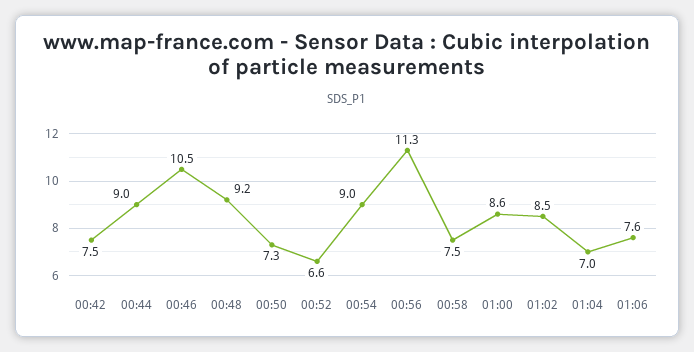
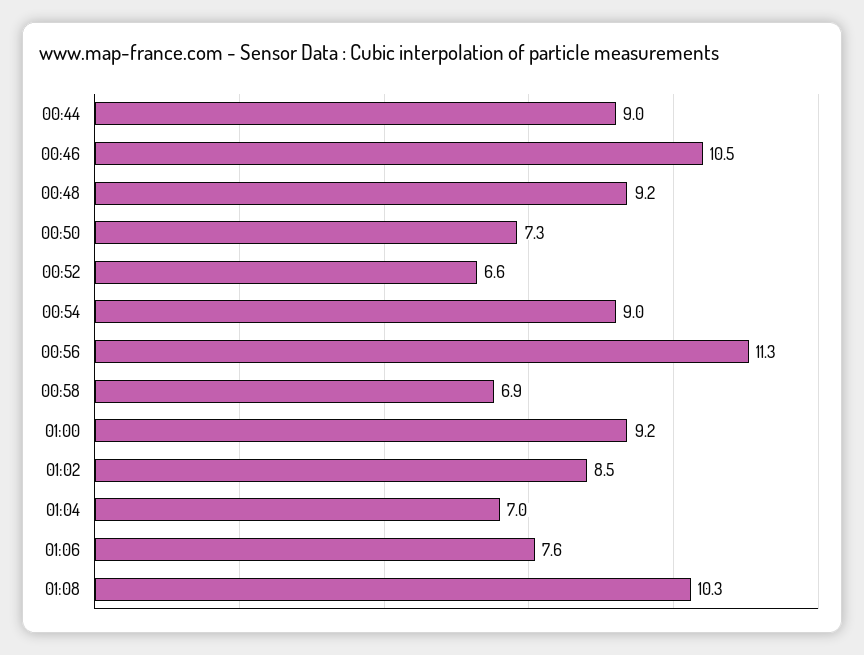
00:42: 7.5 -> none
00:58: 7.5 -> 6.9
01:00: 8.6 -> 9.2
01:08: none -> 10.3

